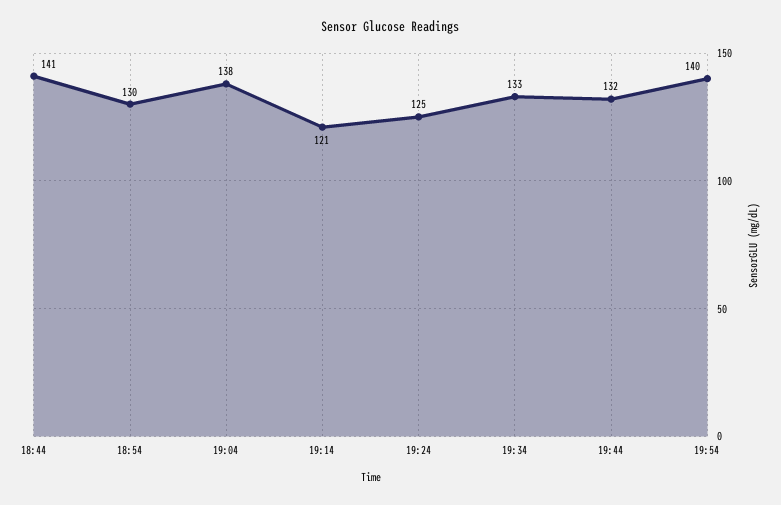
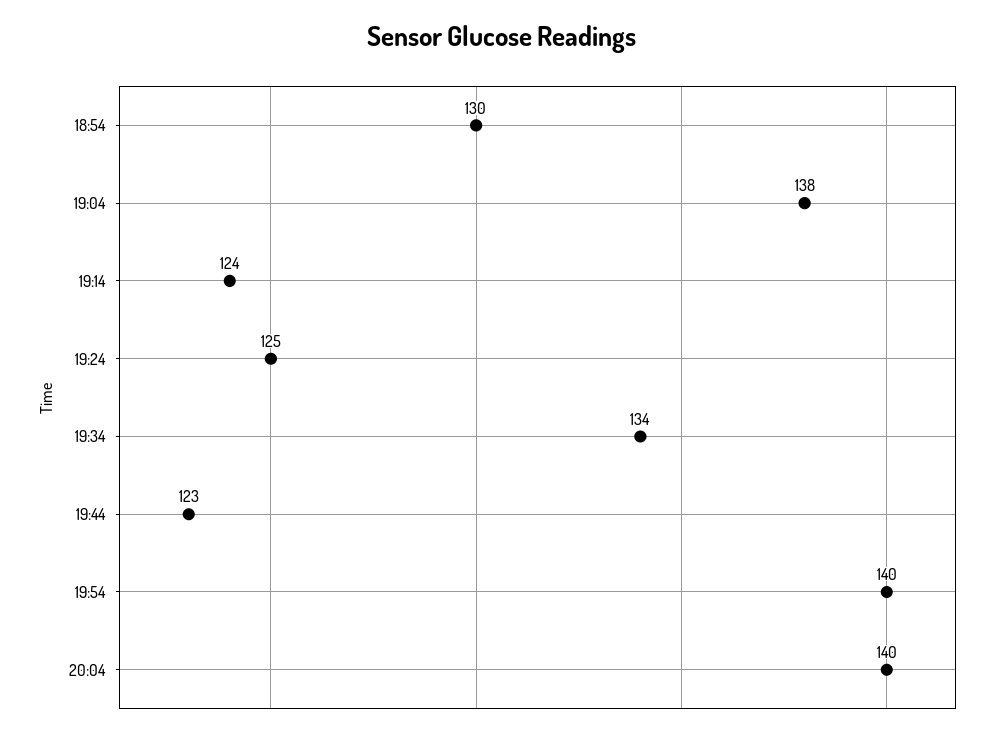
18:44: 141 -> none
19:14: 121 -> 124
19:34: 133 -> 134
19:44: 132 -> 123
20:04: none -> 140

